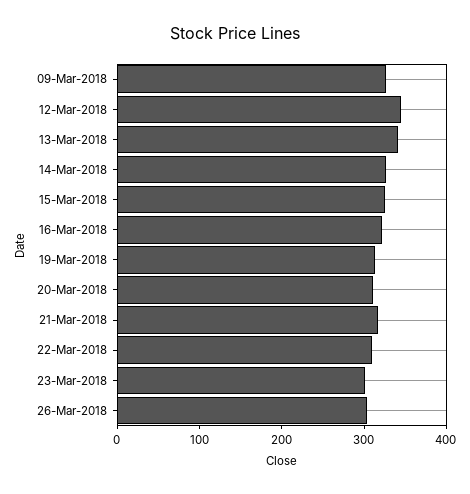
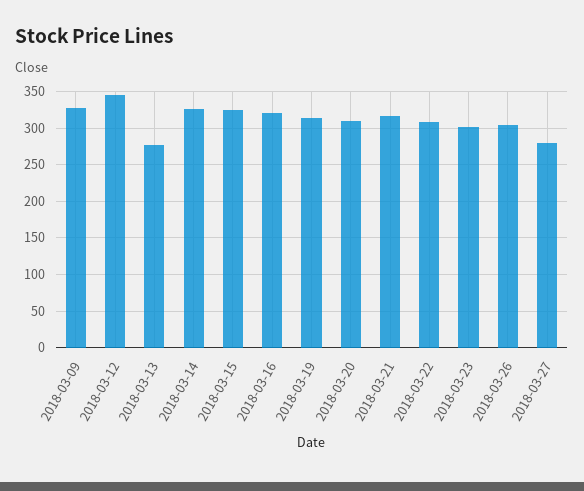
13-Mar-2018: 340 -> 280
2018-03-27: none -> 280

